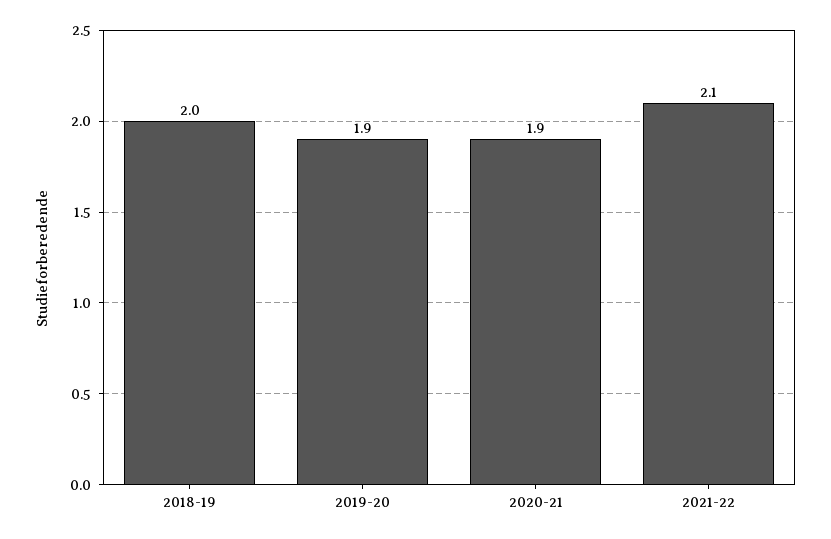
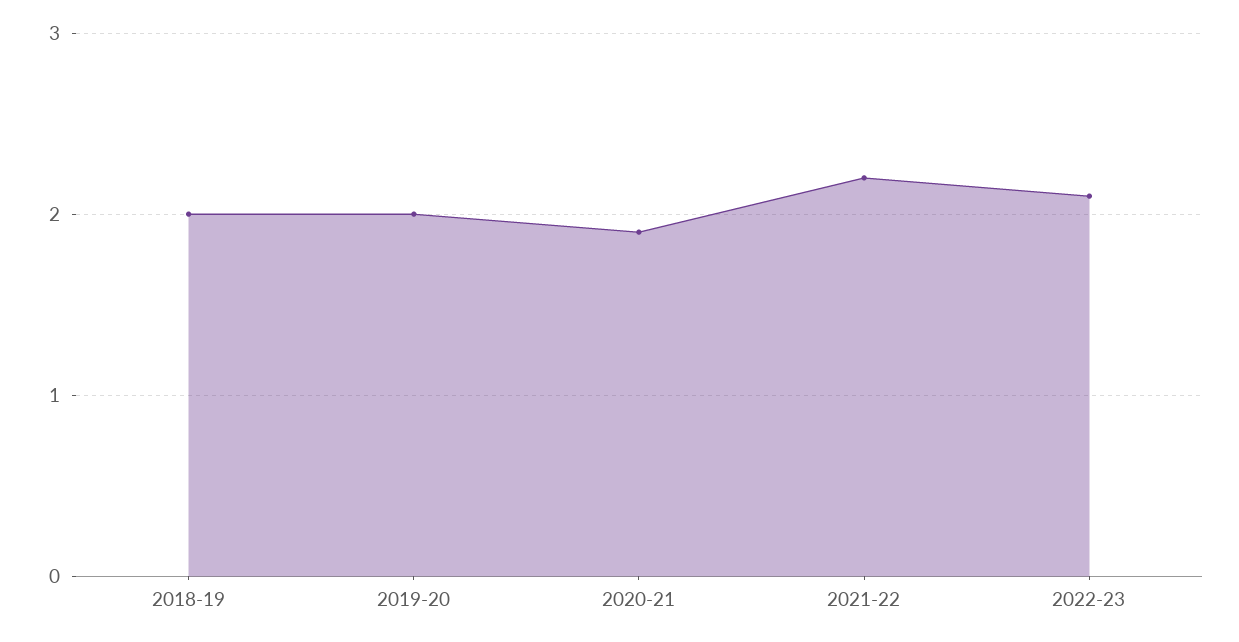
2019-20: 1.9 -> 2
2021-22: 2.1 -> 2.2
2022-23: none -> 2.1

